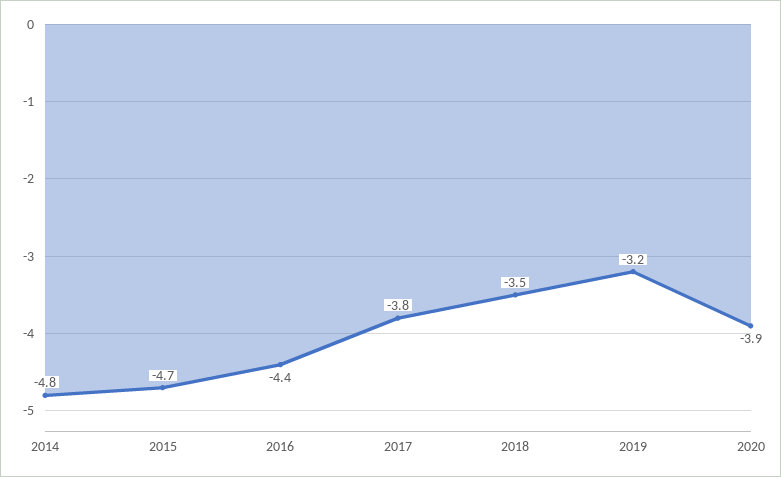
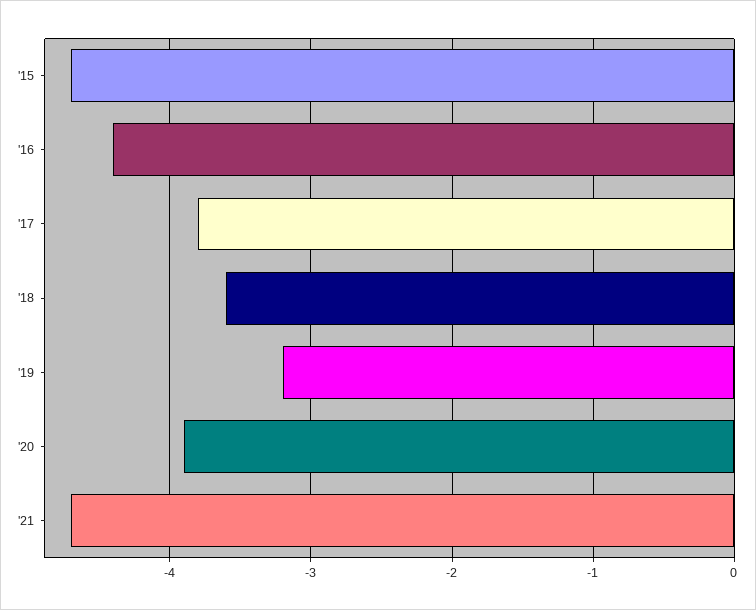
2014: -4.8 -> none
2018: -3.5 -> -3.6
'21: none -> -4.7

